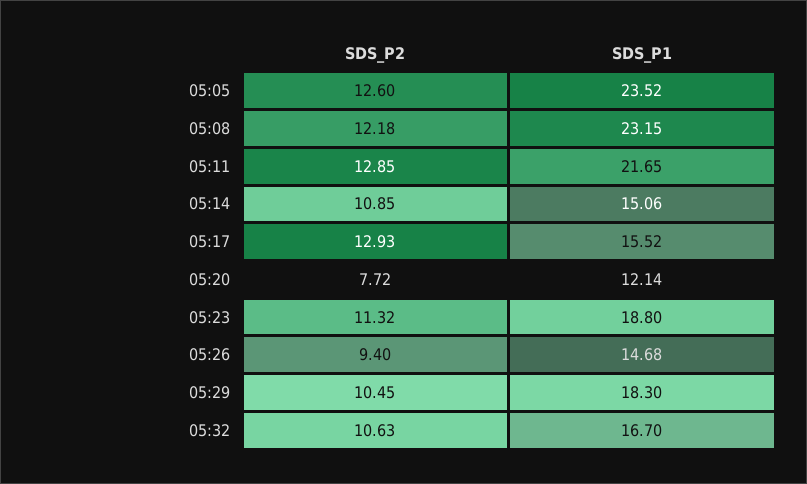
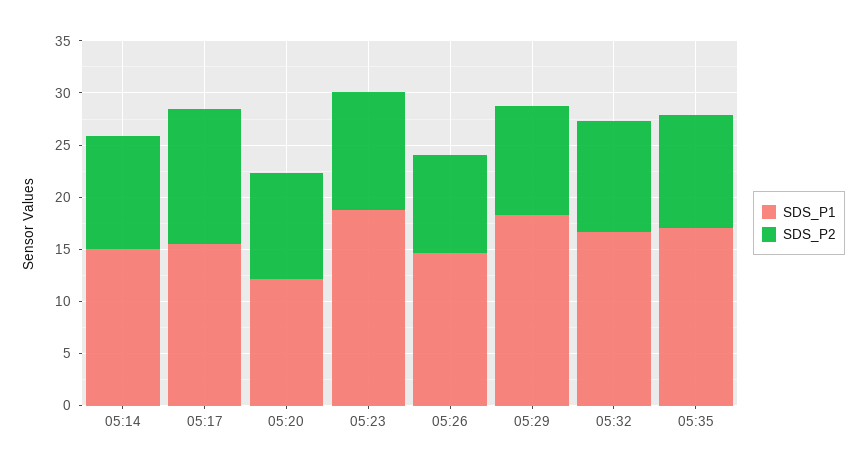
SDS_P2, 05:05: 12.6 -> none
SDS_P1, 05:05: 23.52 -> none
SDS_P2, 05:08: 12.18 -> none
SDS_P1, 05:08: 23.15 -> none
SDS_P2, 05:11: 12.85 -> none
SDS_P1, 05:11: 21.65 -> none
SDS_P2, 05:20: 7.72 -> 10
SDS_P1, 05:35: none -> 17
SDS_P2, 05:35: none -> 11

